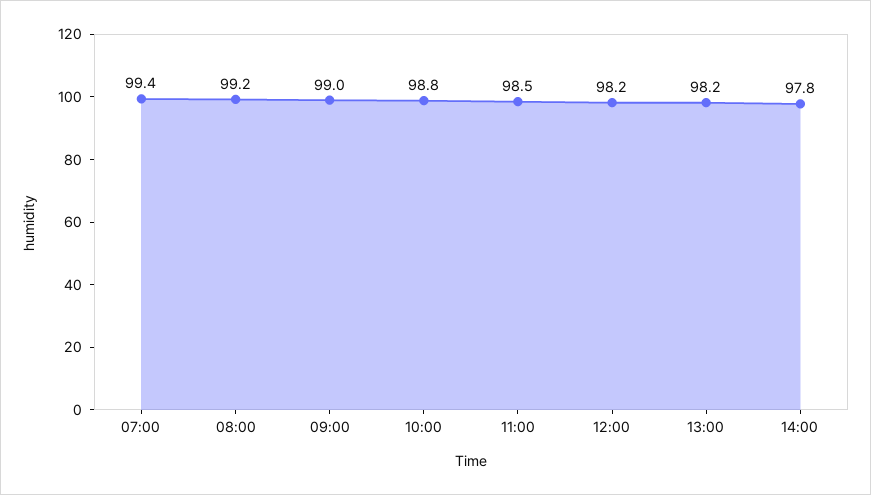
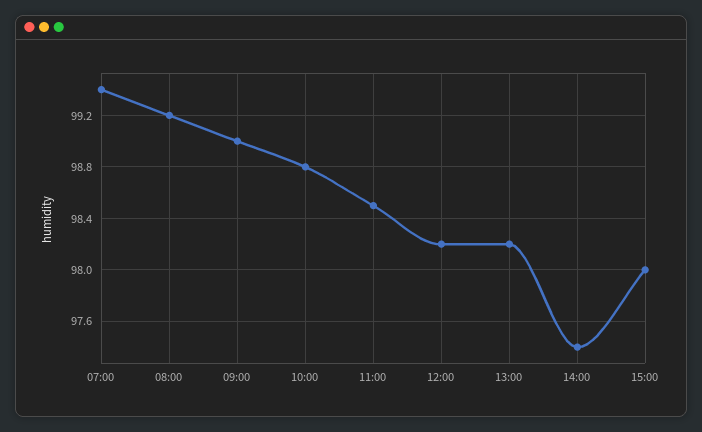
14:00: 97.8 -> 97.4
15:00: none -> 98

